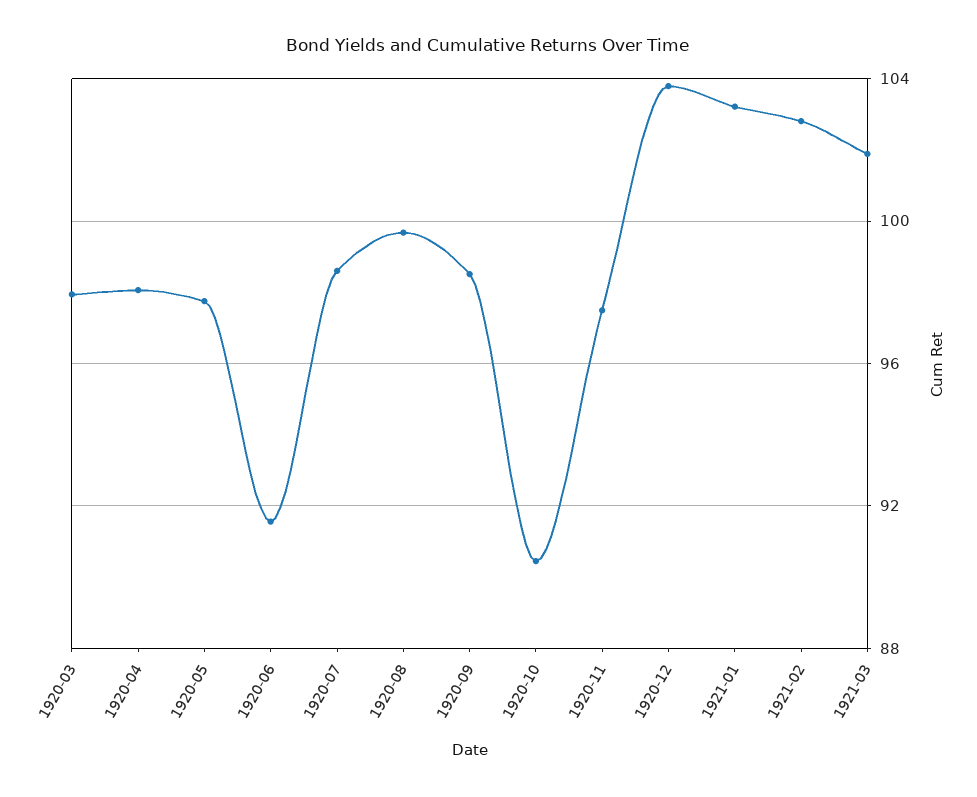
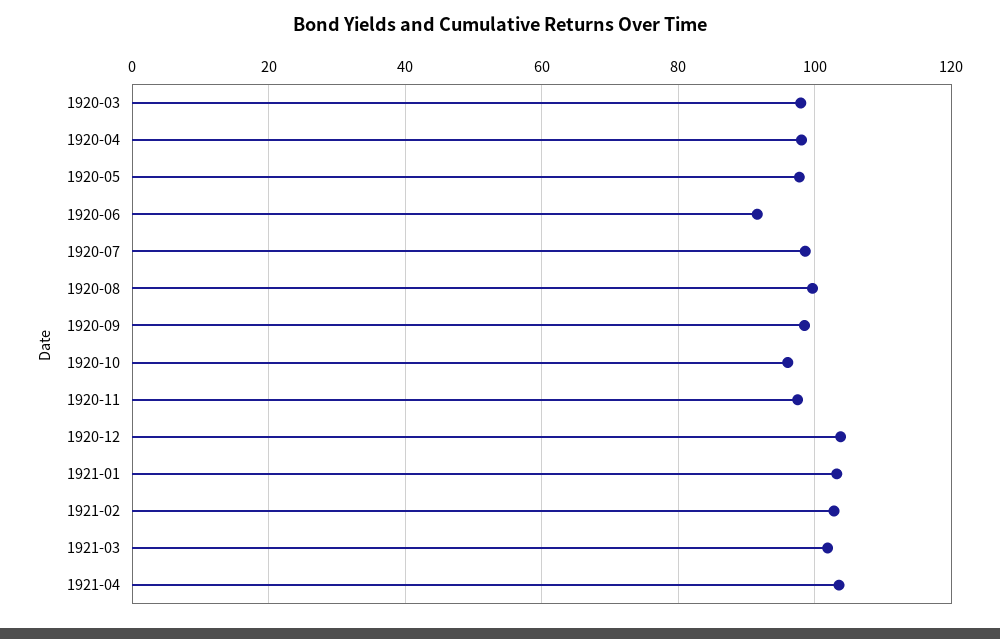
1920-10: 90.5 -> 96
1921-04: none -> 104

